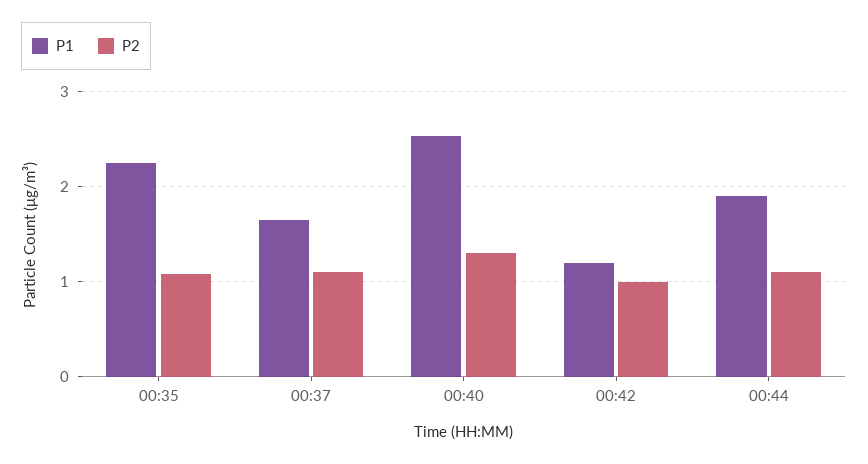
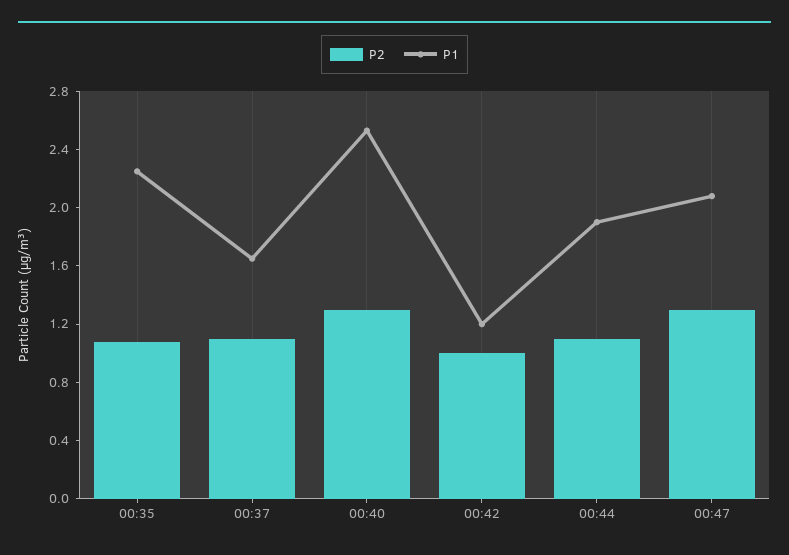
P2, 00:47: none -> 1.3
P1, 00:47: none -> 2.1

